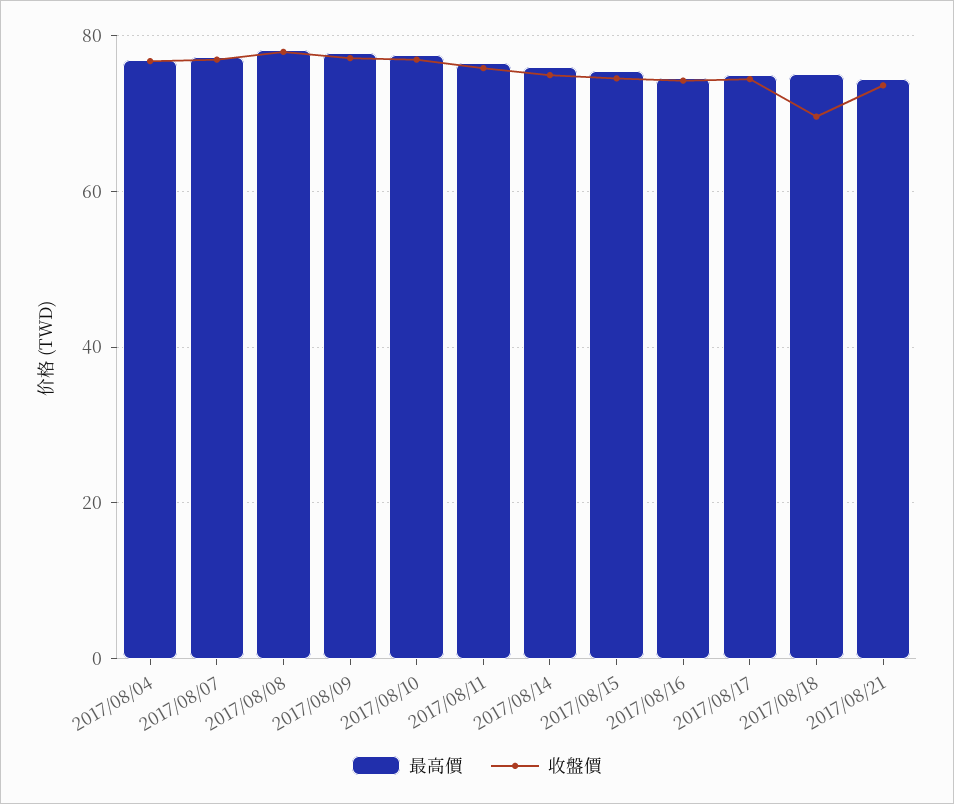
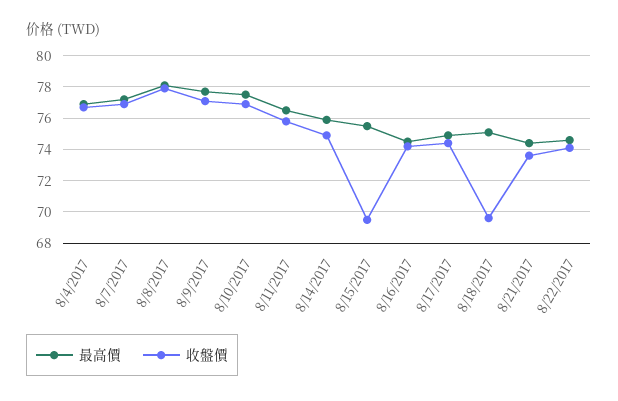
收盤價, 2017/08/15: 74 -> 69.5
最高價, 8/22/2017: none -> 74.5
收盤價, 8/22/2017: none -> 74

